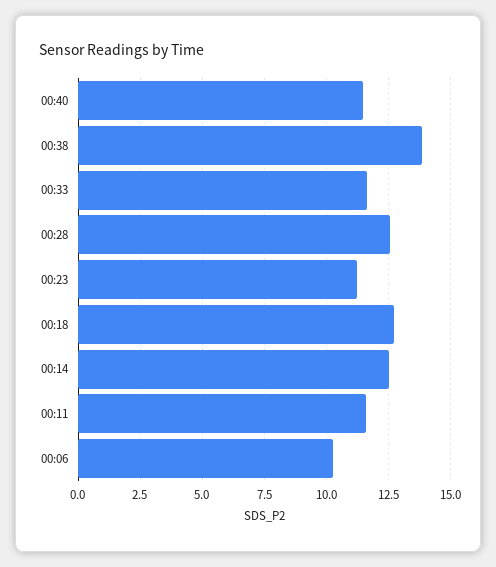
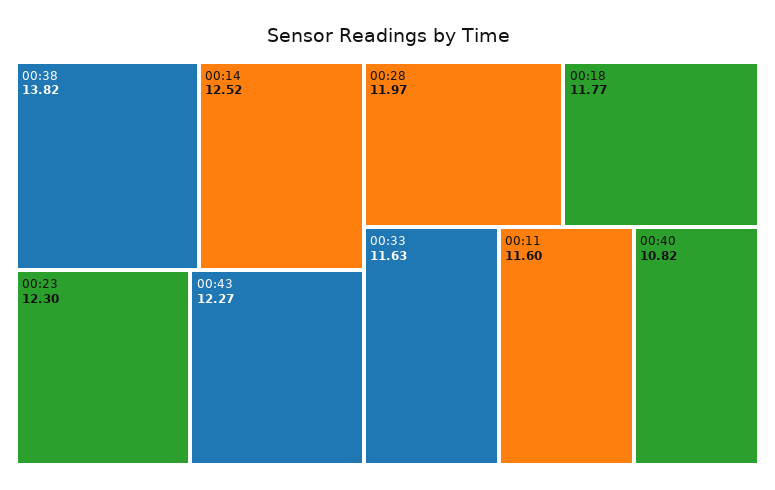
00:40: 11.5 -> 10.82
00:28: 12.5 -> 11.97
00:23: 11.25 -> 12.3
00:18: 12.75 -> 11.77
00:06: 10.25 -> none
00:43: none -> 12.27

